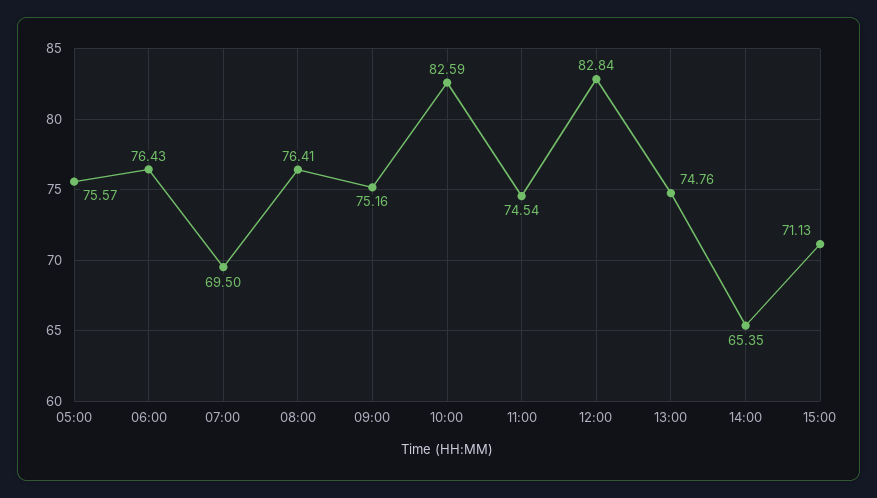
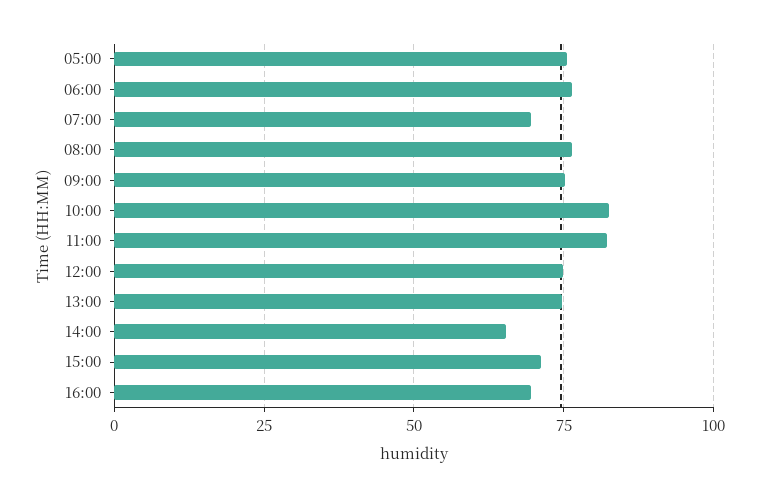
11:00: 74.54 -> 82.5
12:00: 82.84 -> 75
16:00: none -> 70

